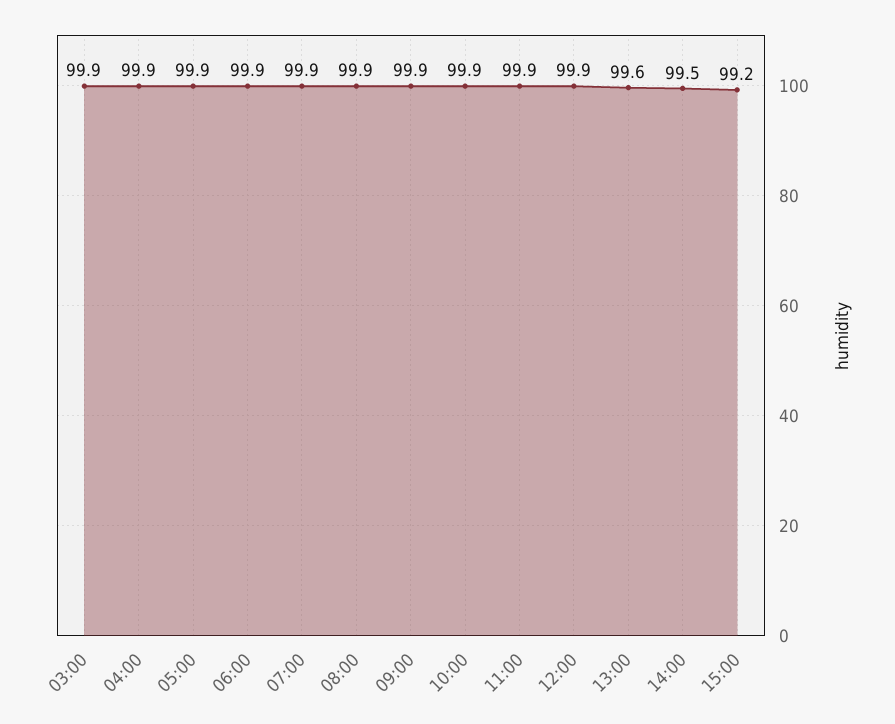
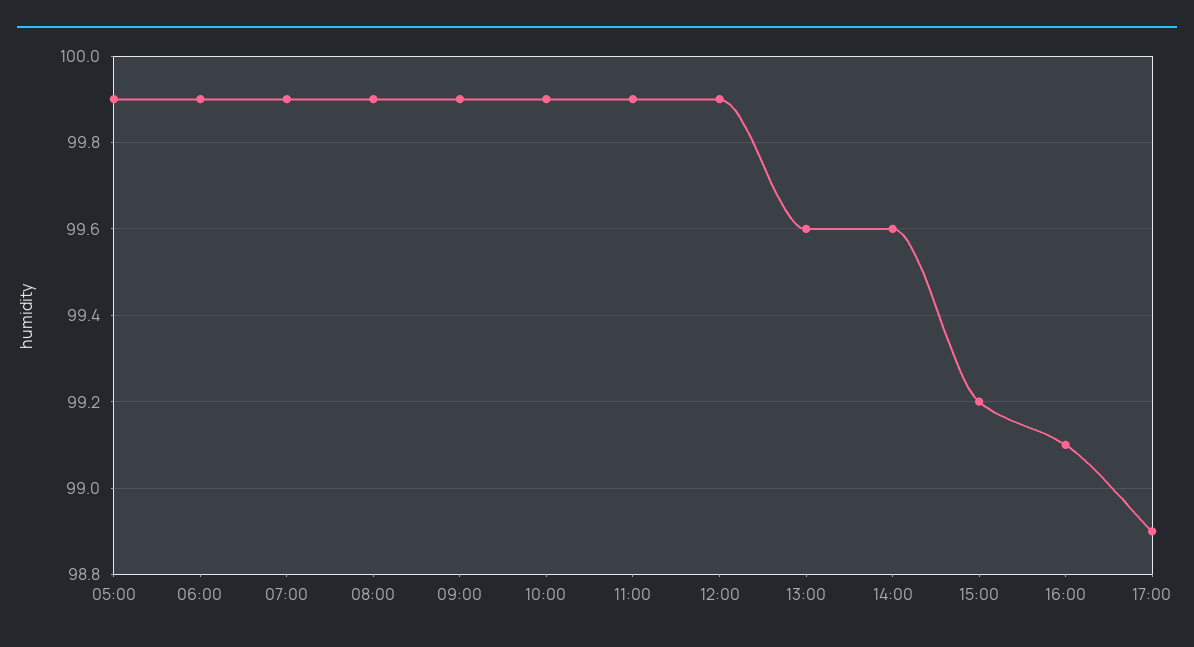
03:00: 99.9 -> none
04:00: 99.9 -> none
14:00: 99.5 -> 99.6
16:00: none -> 99.1
17:00: none -> 98.9

